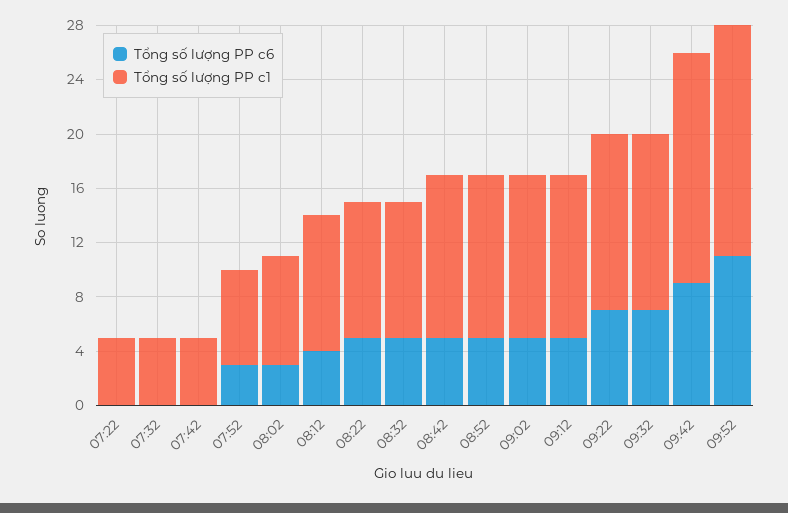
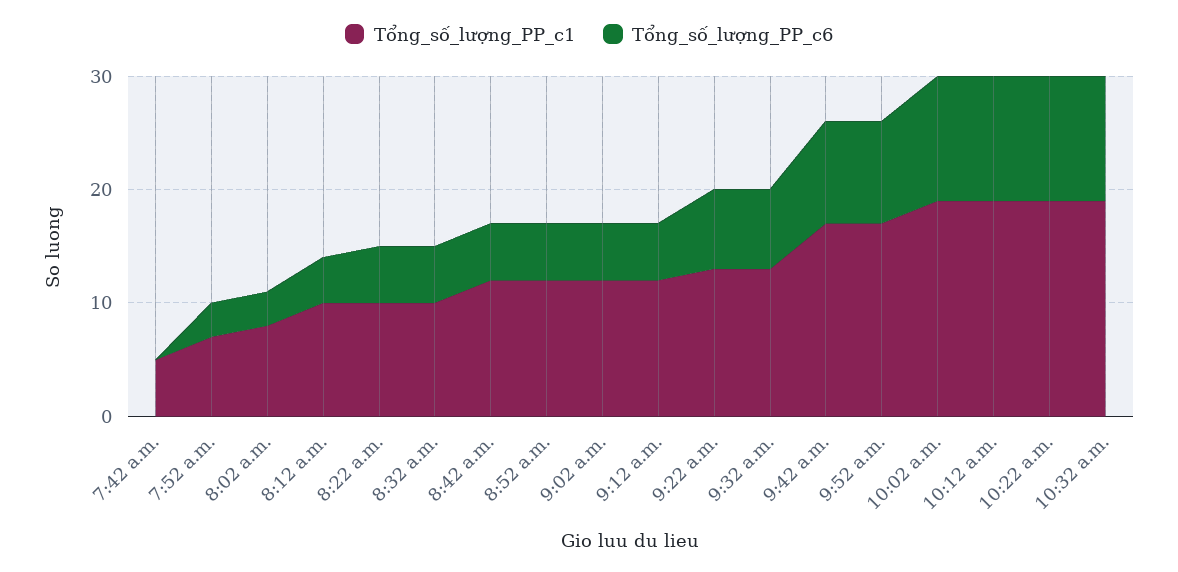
Tổng số lượng PP c6, 07:22: 0 -> none
Tổng số lượng PP c1, 07:22: 5 -> none
Tổng số lượng PP c6, 07:32: 0 -> none
Tổng số lượng PP c1, 07:32: 5 -> none
Tổng số lượng PP c6, 09:52: 11 -> 9
Tổng số lượng PP c1, 10:02 a.m.: none -> 19
Tổng số lượng PP c6, 10:02 a.m.: none -> 11
Tổng số lượng PP c1, 10:12 a.m.: none -> 19
Tổng số lượng PP c6, 10:12 a.m.: none -> 11
Tổng số lượng PP c1, 10:22 a.m.: none -> 19
Tổng số lượng PP c6, 10:22 a.m.: none -> 11
Tổng số lượng PP c1, 10:32 a.m.: none -> 19
Tổng số lượng PP c6, 10:32 a.m.: none -> 11

